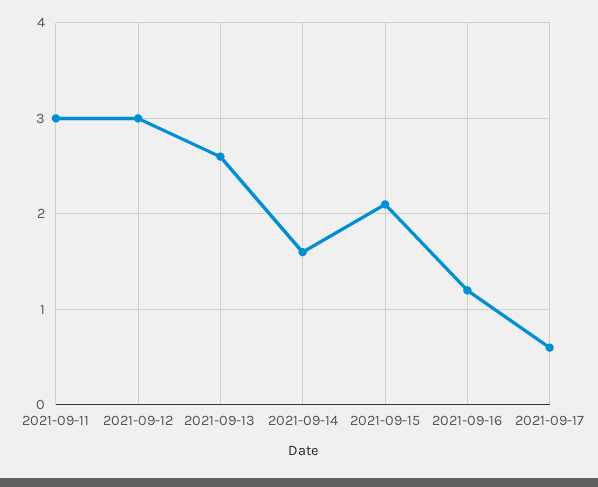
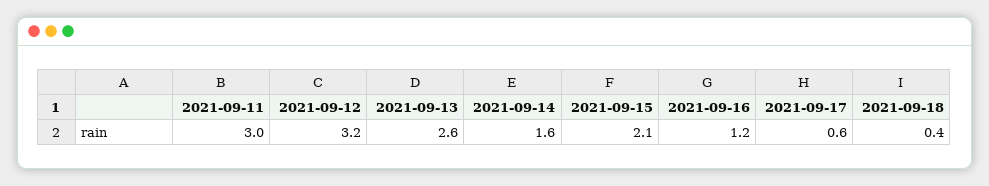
2021-09-12: 3 -> 3.2
2021-09-18: none -> 0.4

